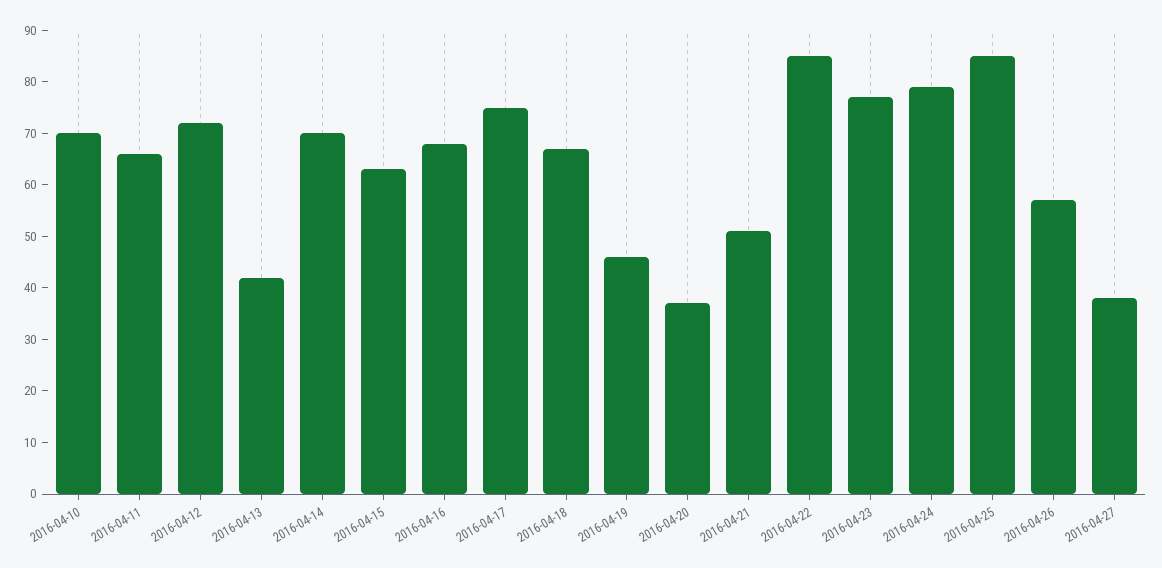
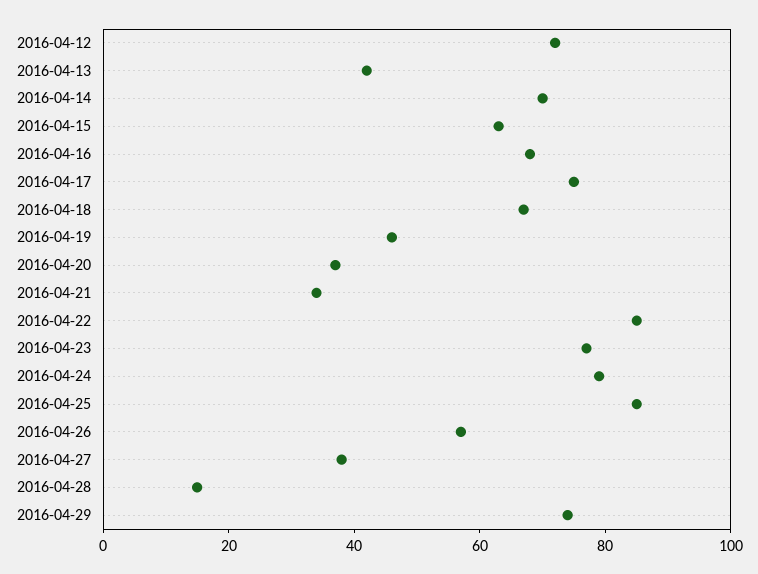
2016-04-10: 70 -> none
2016-04-11: 65 -> none
2016-04-21: 50 -> 35
2016-04-28: none -> 15
2016-04-29: none -> 75

